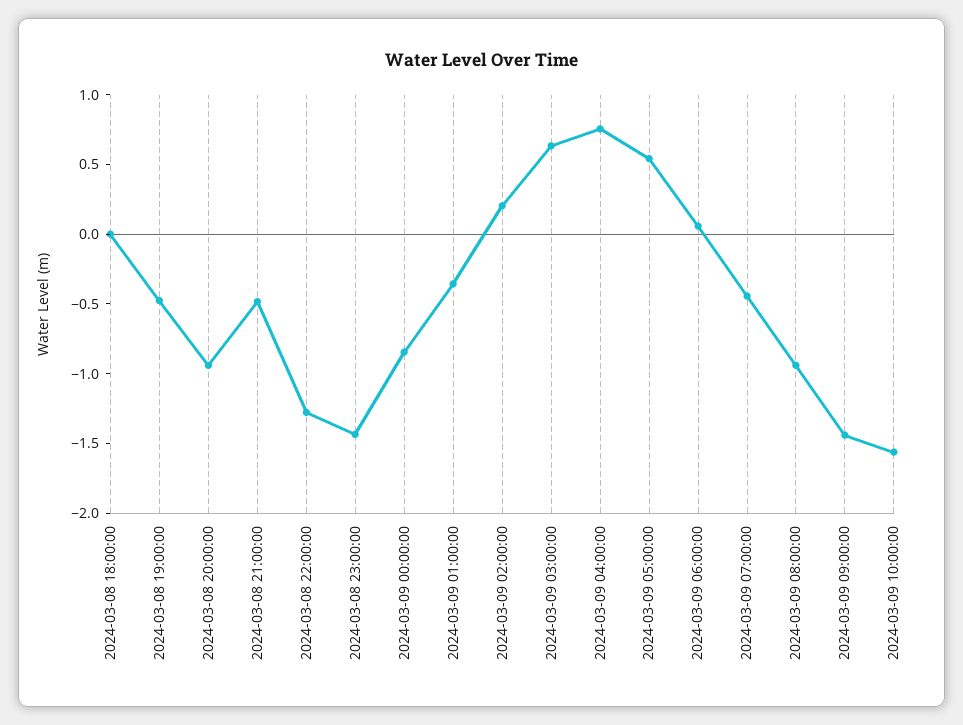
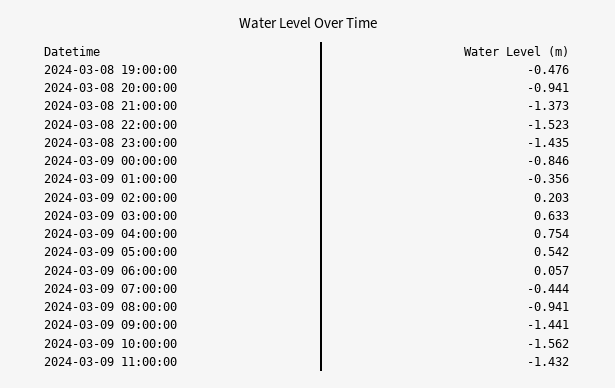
2024-03-08 18:00:00: 0 -> none
2024-03-08 21:00:00: -0.5 -> -1.373
2024-03-08 22:00:00: -1.3 -> -1.523
2024-03-09 11:00:00: none -> -1.432

